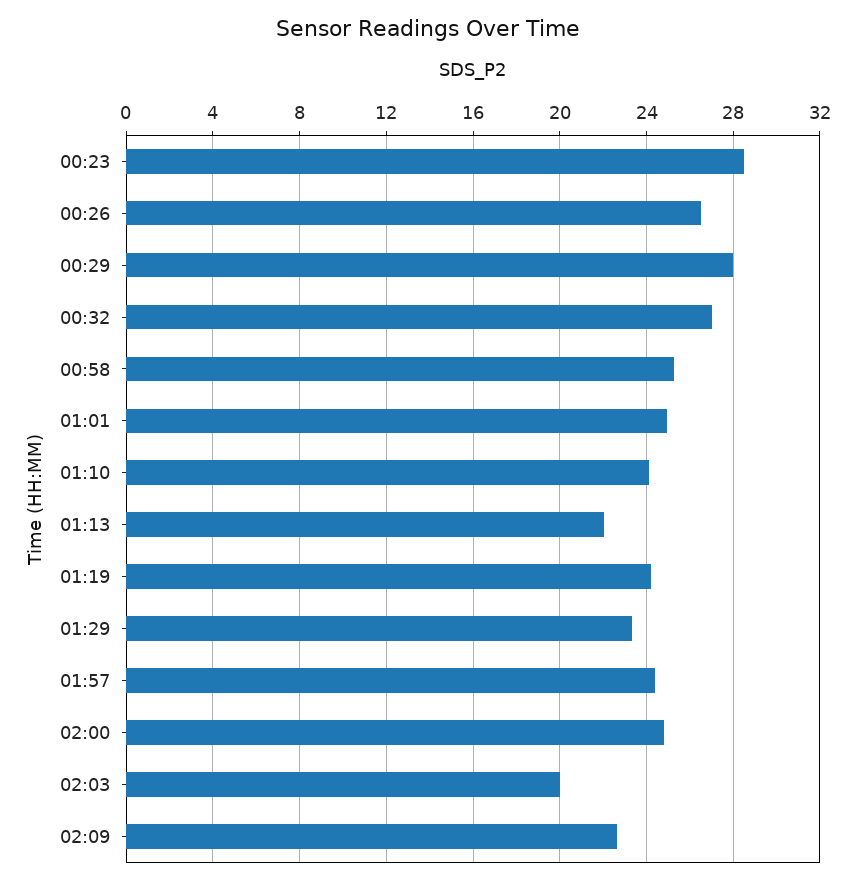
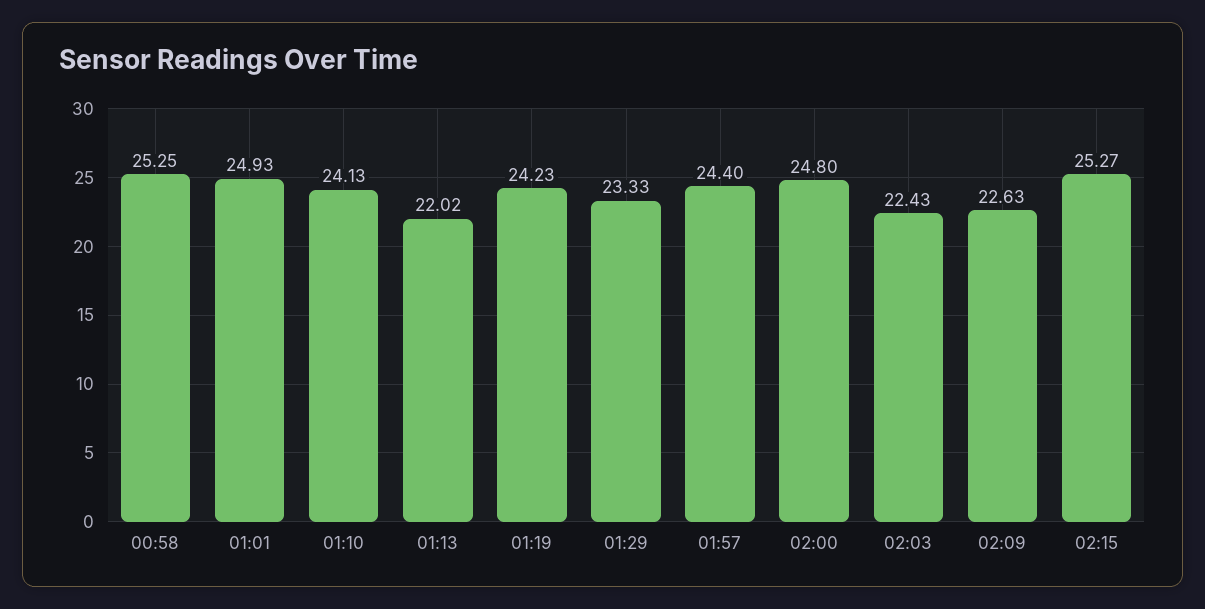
00:23: 28.5 -> none
00:26: 26.5 -> none
00:29: 28 -> none
00:32: 27 -> none
02:03: 20 -> 22.43
02:15: none -> 25.27

